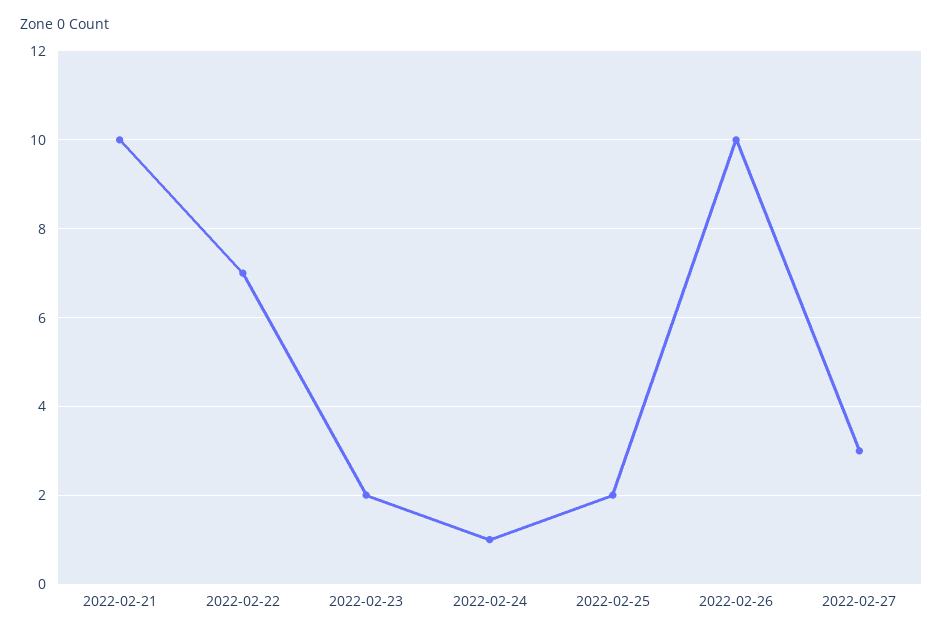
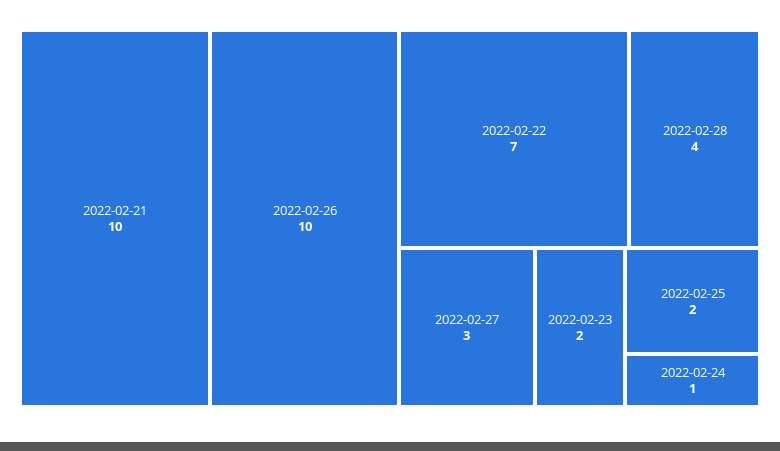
2022-02-28: none -> 4

